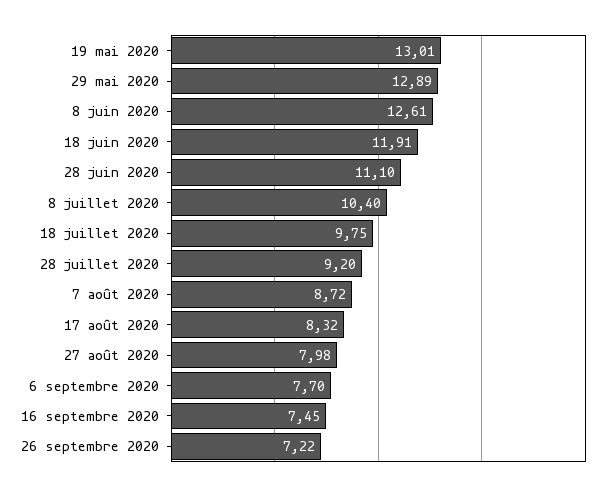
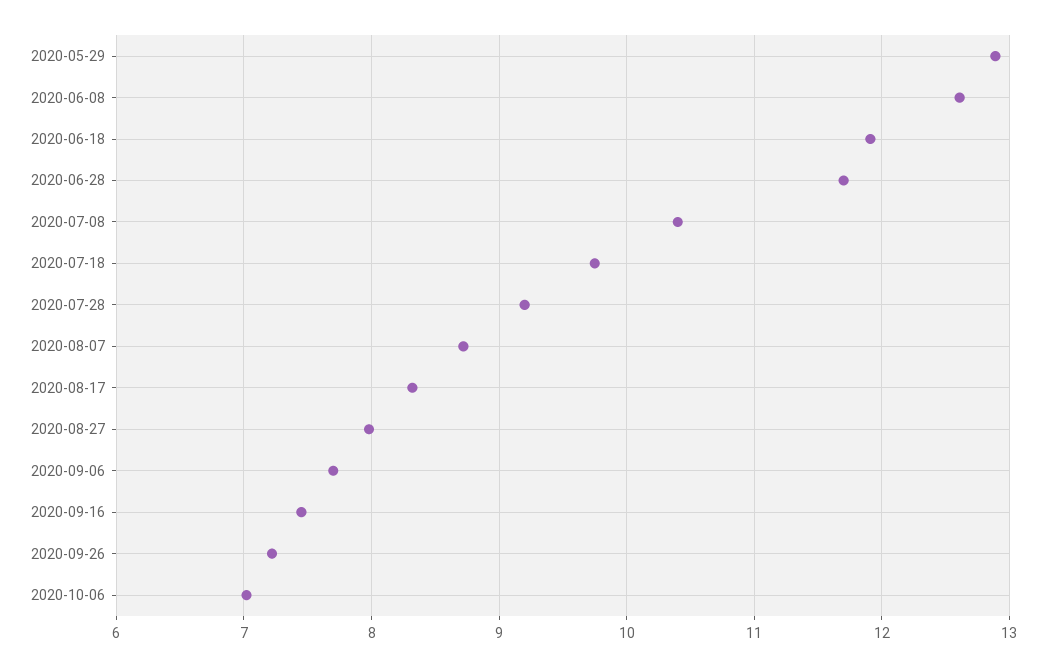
19 mai 2020: 13.01 -> none
28 juin 2020: 11.1 -> 11.7
2020-10-06: none -> 7

